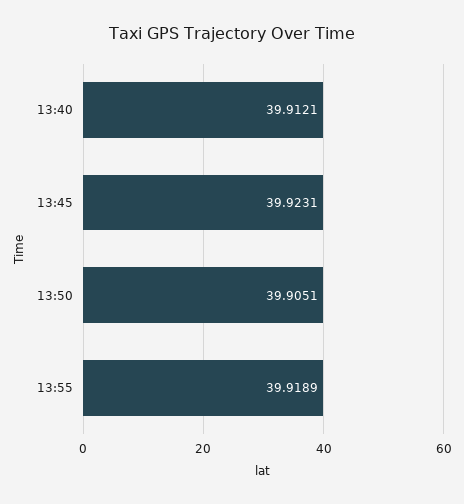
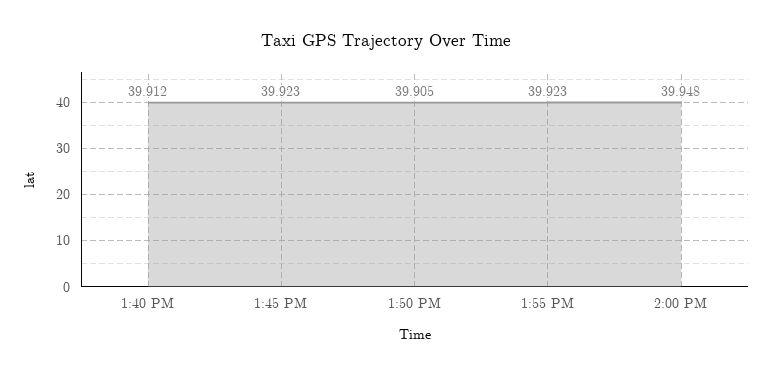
13:55: 39.9189 -> 39.923
2:00 PM: none -> 39.948

